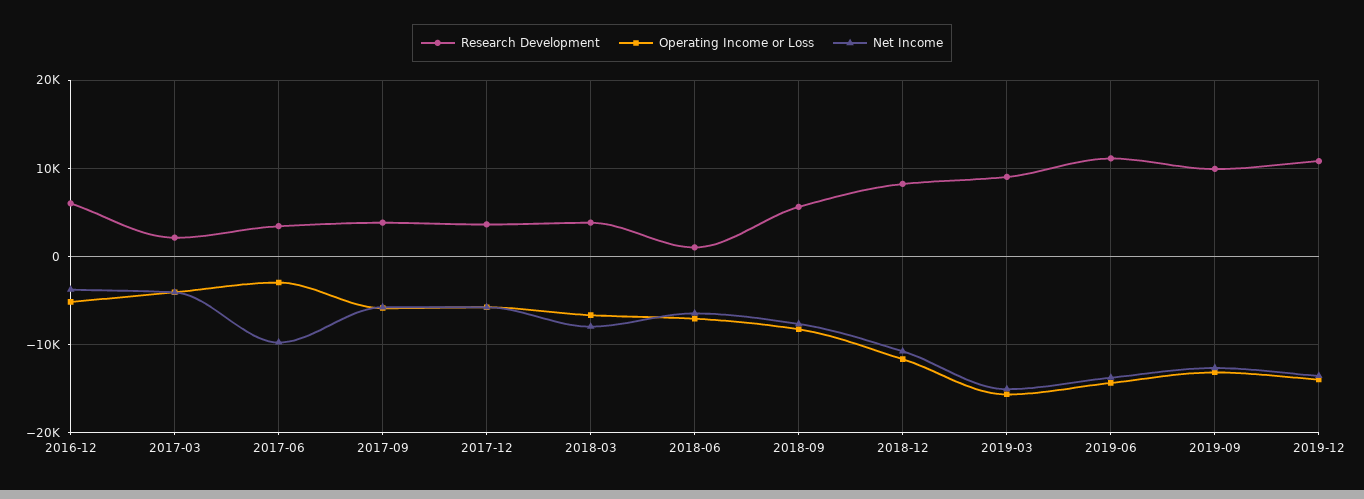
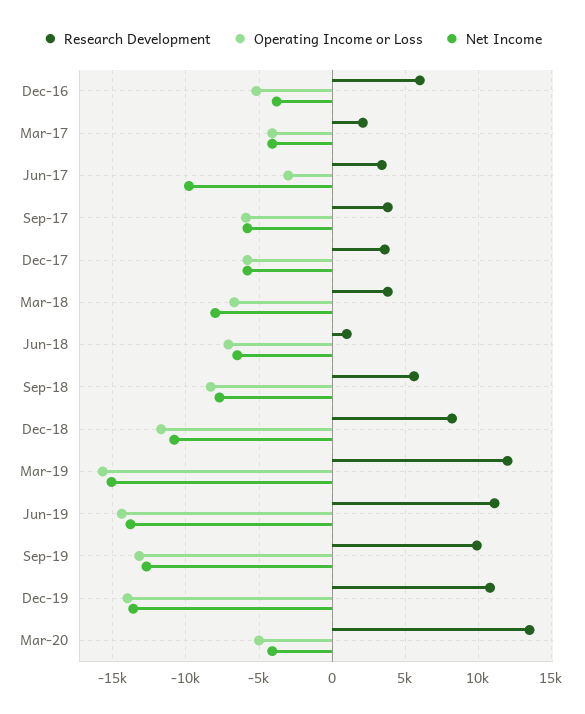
Research Development, 2019-03: 9000 -> 12000
Research Development, Mar-20: none -> 13500
Operating Income or Loss, Mar-20: none -> -5000
Net Income, Mar-20: none -> -4000

